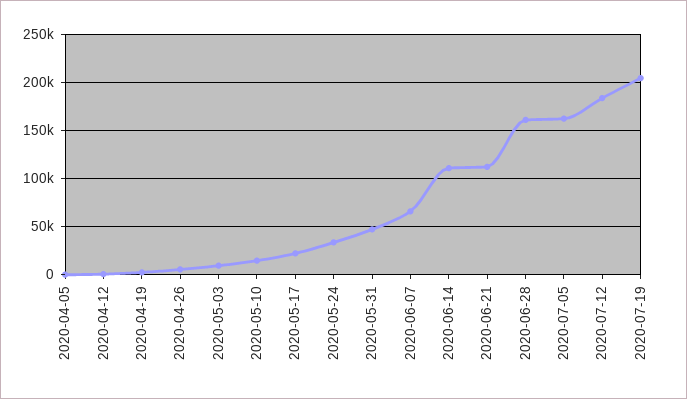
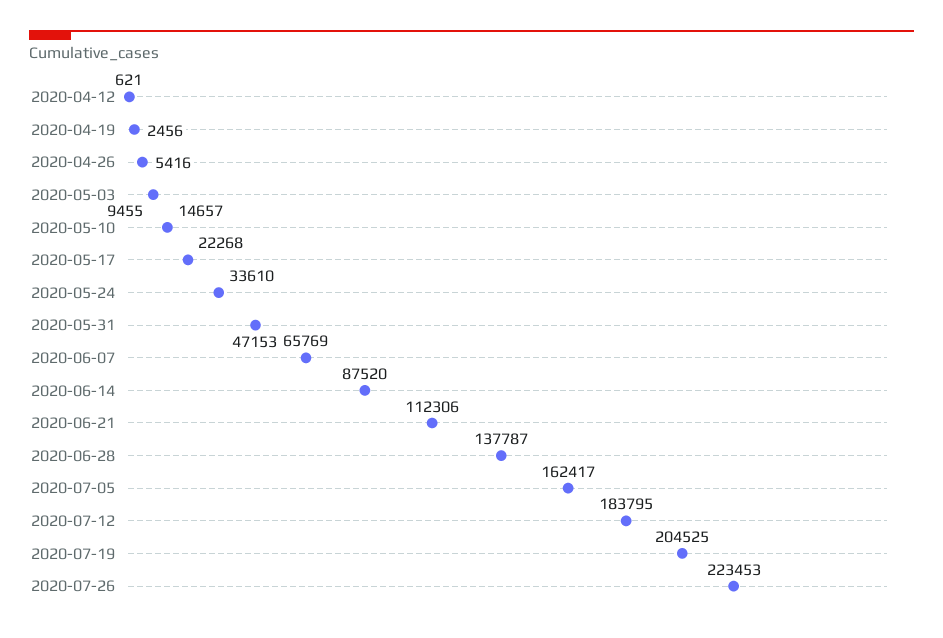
2020-04-05: 0 -> none
2020-06-14: 110000 -> 87520
2020-06-28: 160000 -> 137787
2020-07-26: none -> 223453

